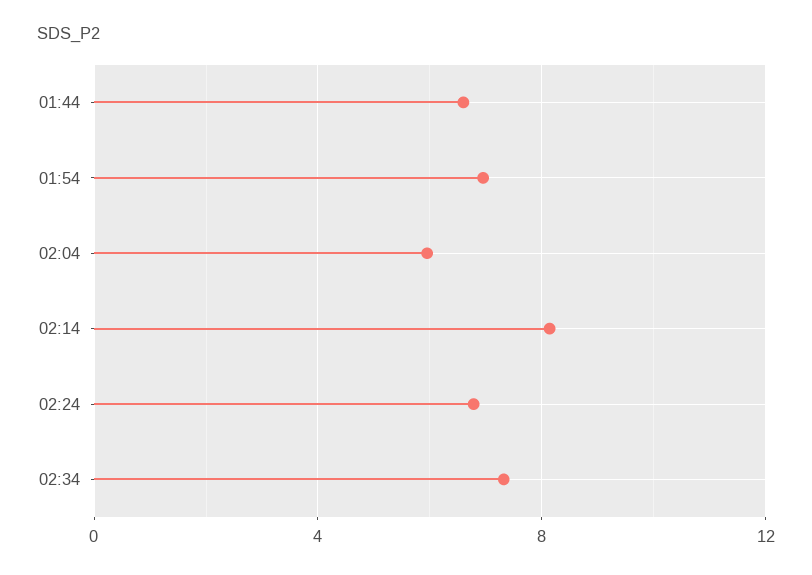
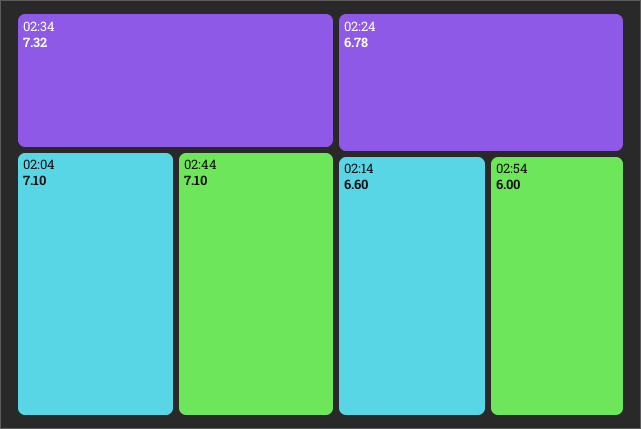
01:44: 6.5 -> none
01:54: 7 -> none
02:04: 6 -> 7.1
02:14: 8 -> 6.6
02:44: none -> 7.1
02:54: none -> 6

